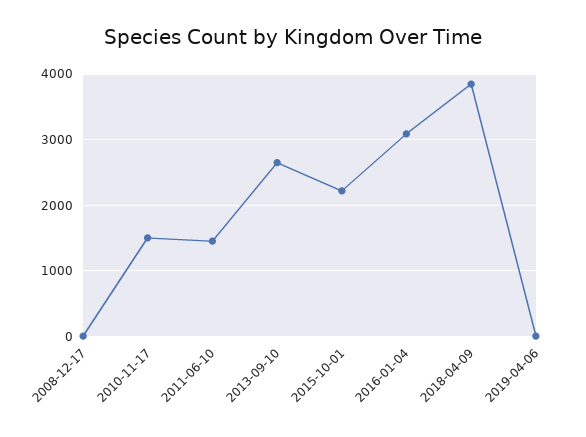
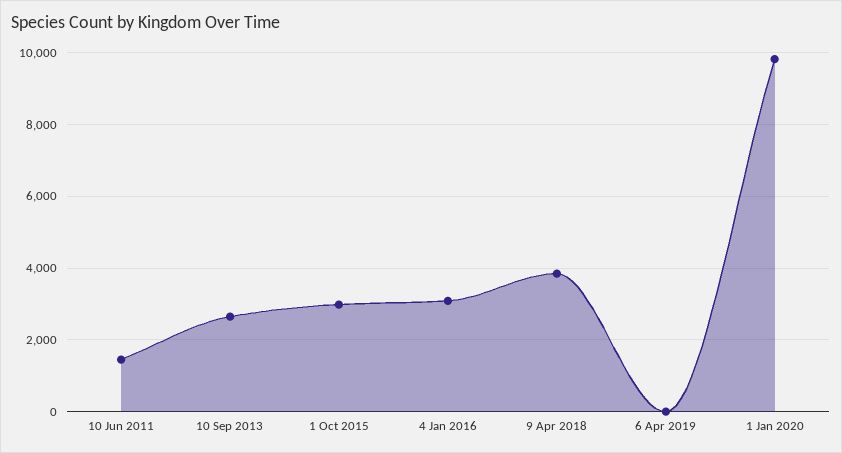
2008-12-17: 0 -> none
2010-11-17: 1500 -> none
2015-10-01: 2200 -> 3000
1 Jan 2020: none -> 9800

